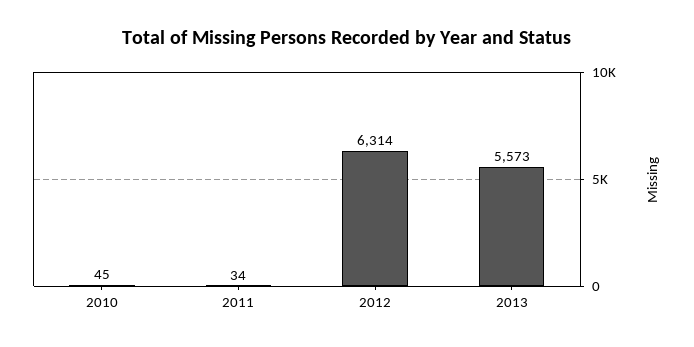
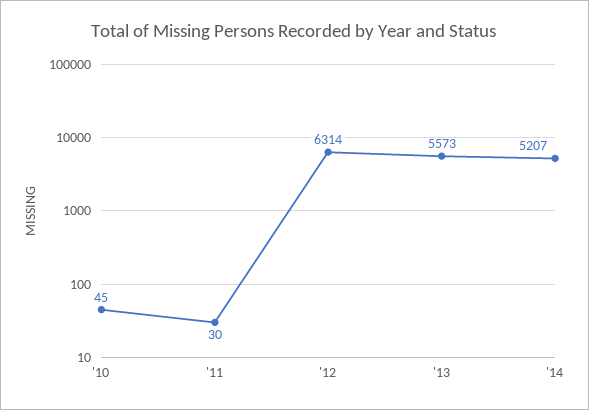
2011: 34 -> 30
'14: none -> 5207

